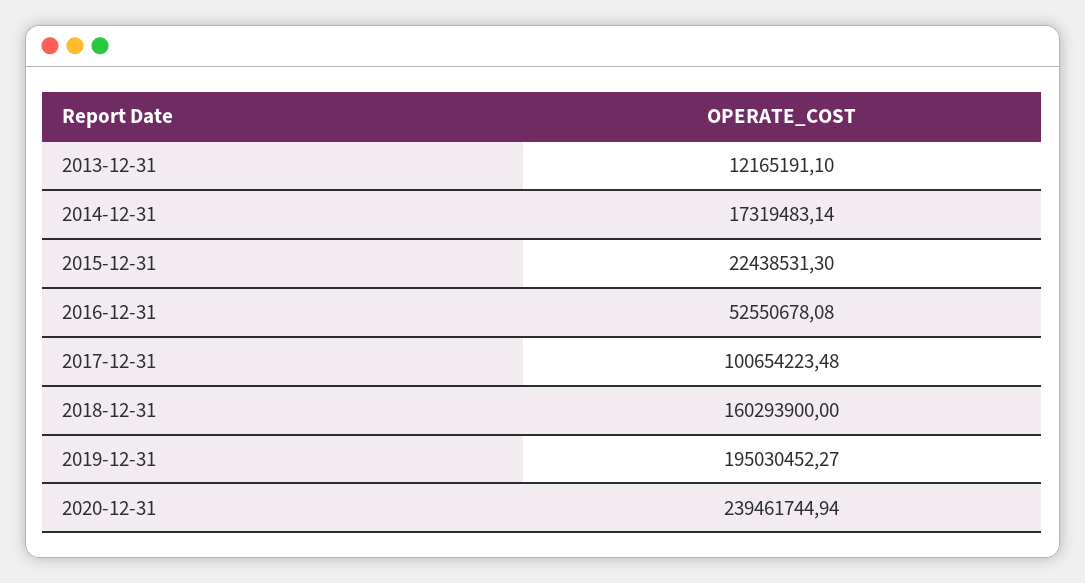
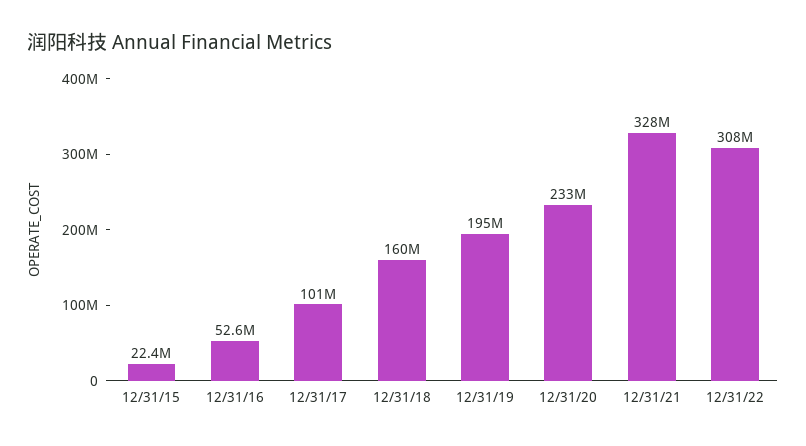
2013-12-31: 12165191.1 -> none
2014-12-31: 17319483.14 -> none
2020-12-31: 239461744.94 -> 233000000
12/31/21: none -> 328000000
12/31/22: none -> 308000000

